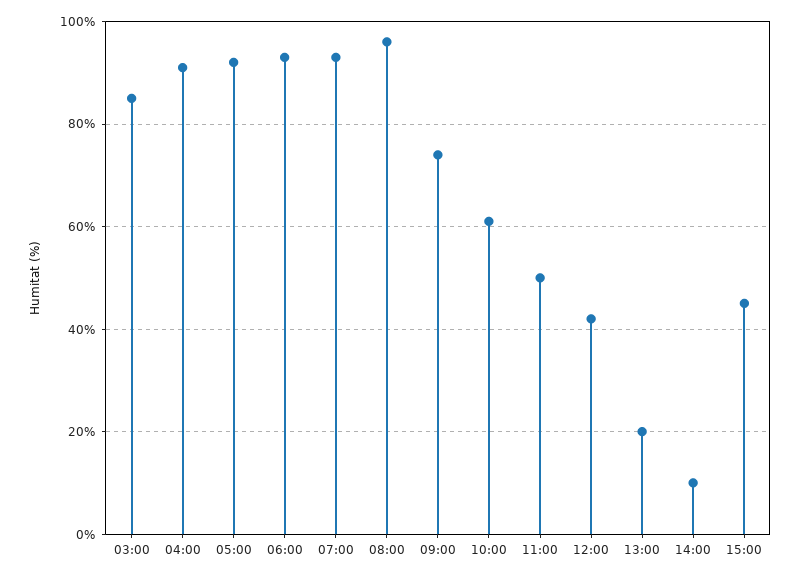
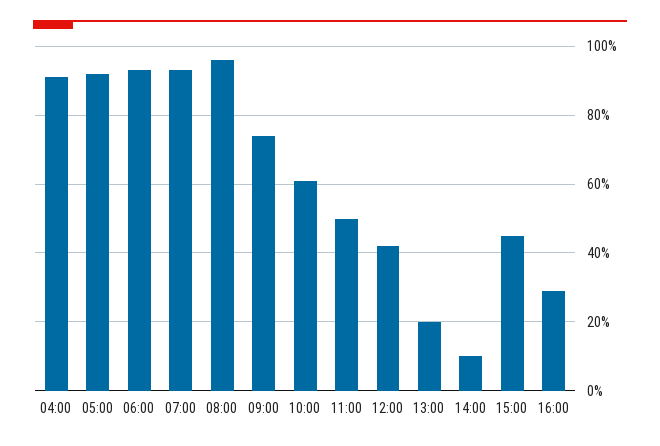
03:00: 85 -> none
16:00: none -> 30

